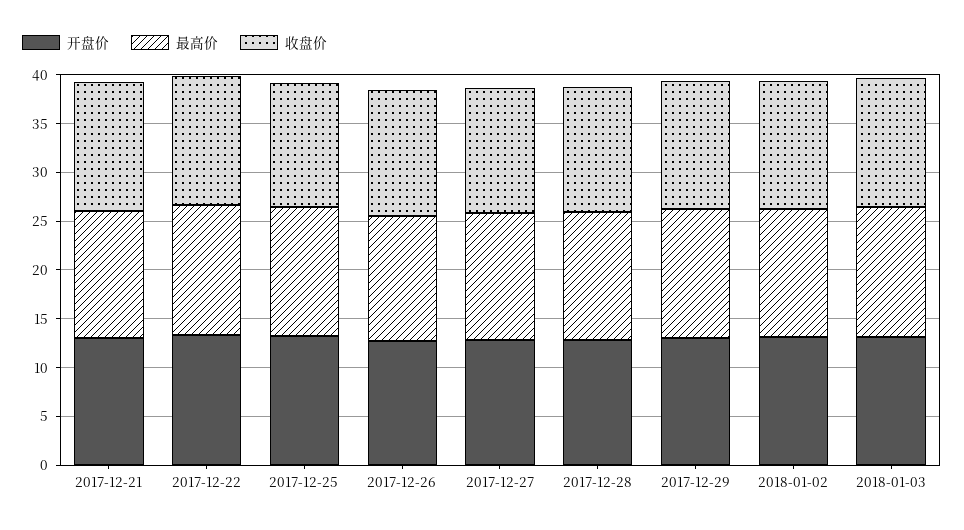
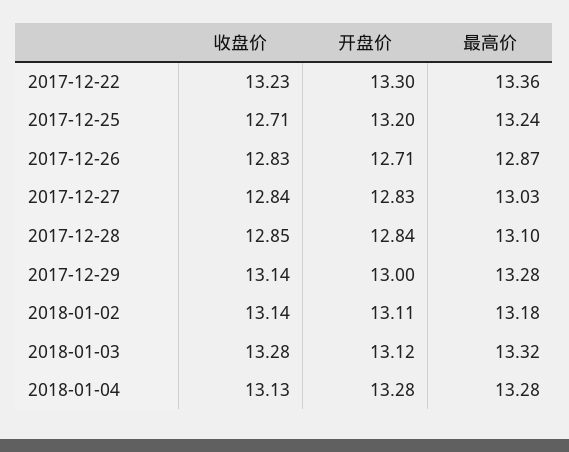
开盘价, 2017-12-21: 13 -> none
最高价, 2017-12-21: 13 -> none
收盘价, 2017-12-21: 13 -> none
收盘价, 2018-01-04: none -> 13.13
开盘价, 2018-01-04: none -> 13.28
最高价, 2018-01-04: none -> 13.28

